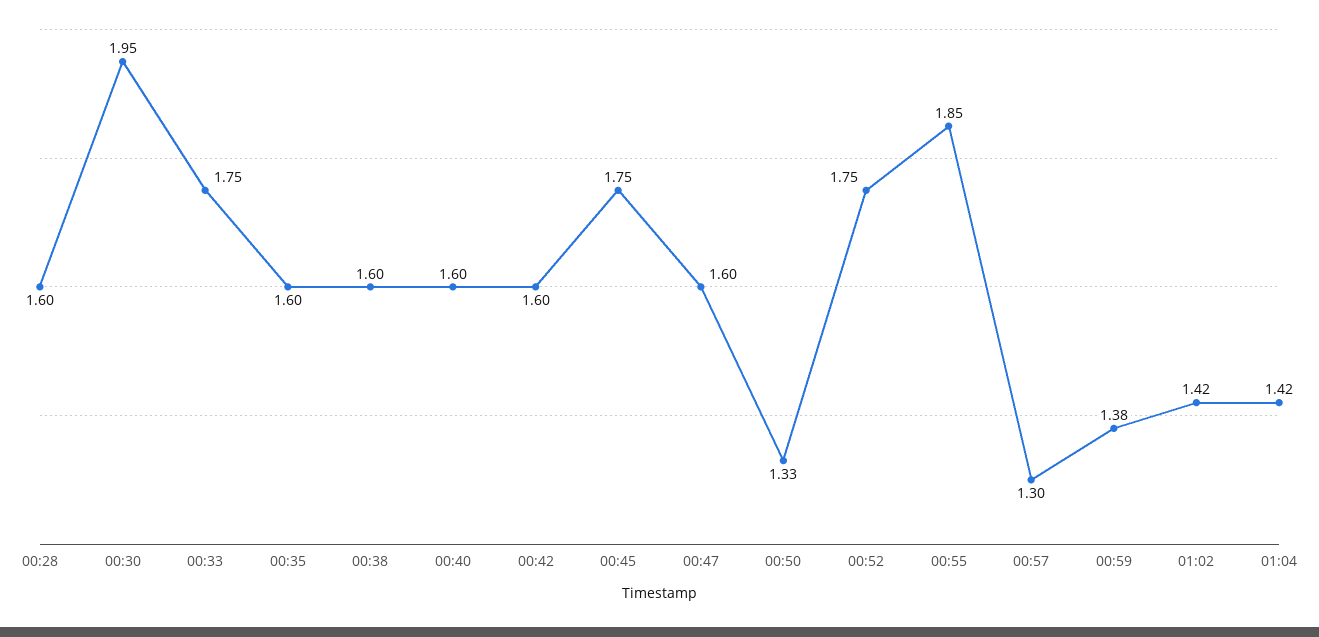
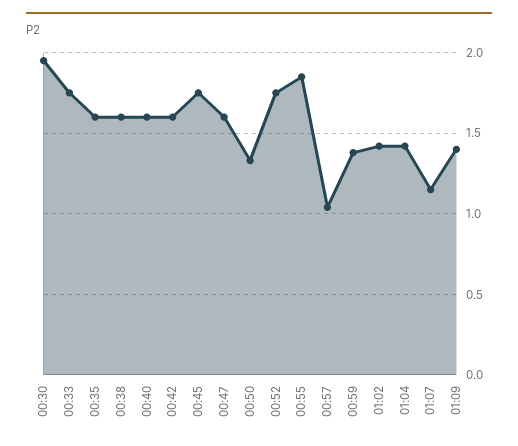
00:28: 1.6 -> none
00:57: 1.3 -> 1.05
01:07: none -> 1.15
01:09: none -> 1.4

